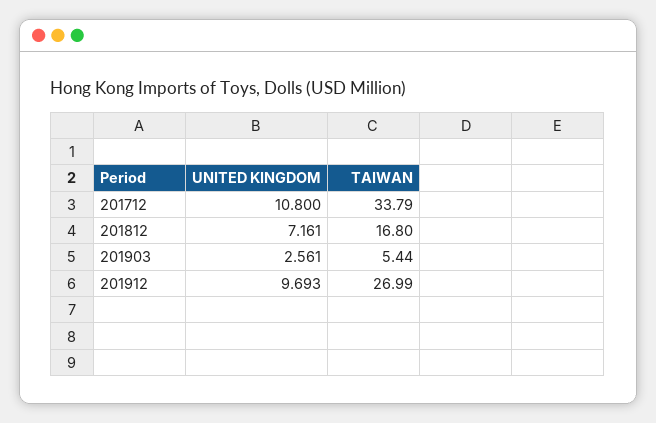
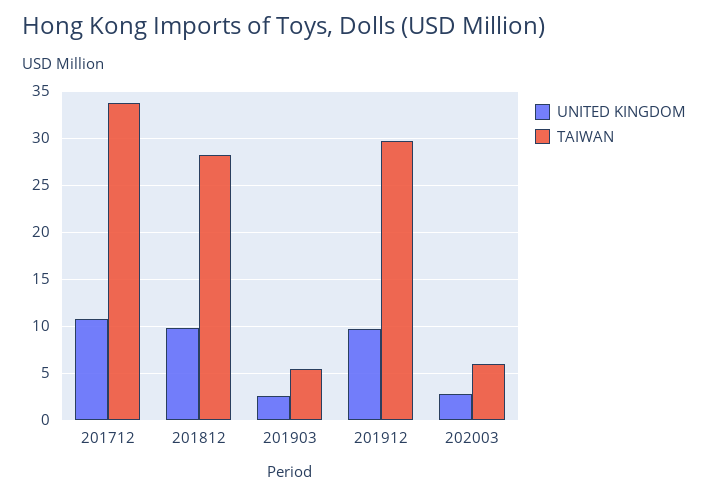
UNITED KINGDOM, 201812: 7.161 -> 10
TAIWAN, 201812: 16.8 -> 28
TAIWAN, 201912: 26.99 -> 30
UNITED KINGDOM, 202003: none -> 3
TAIWAN, 202003: none -> 6

